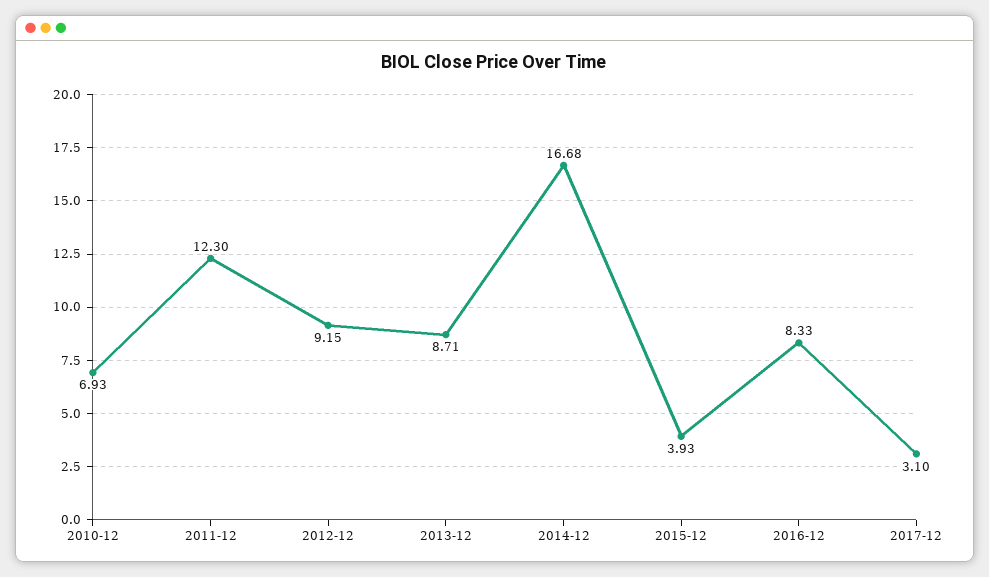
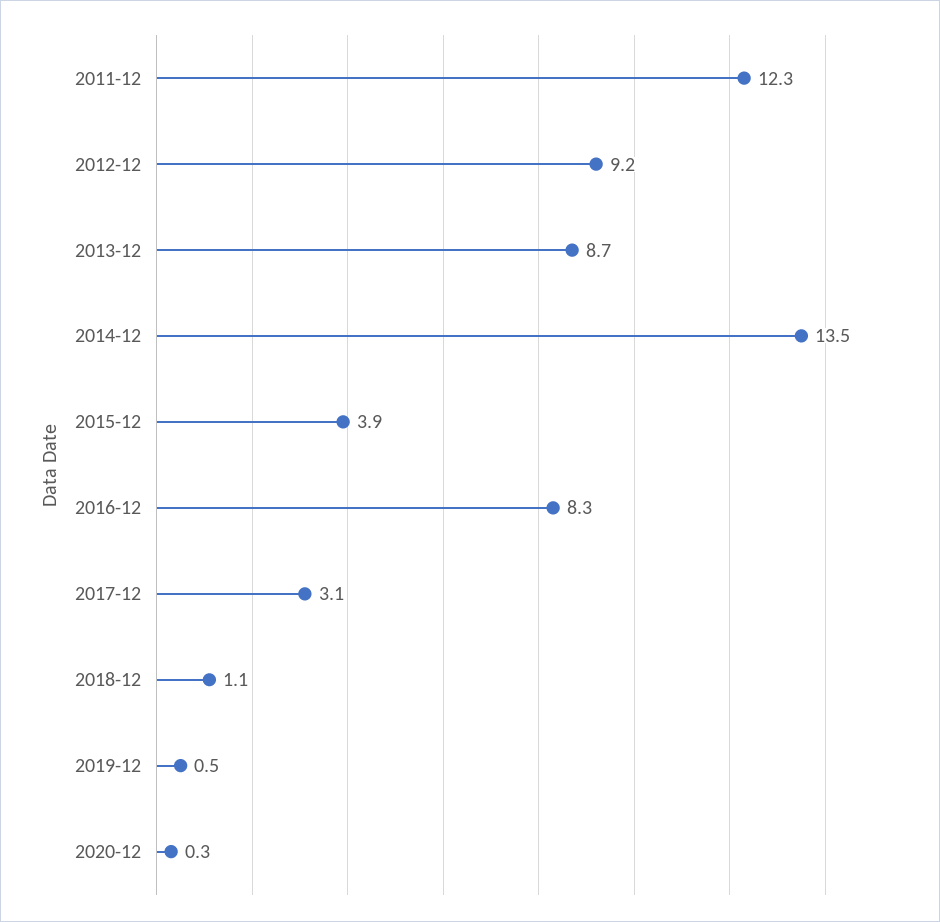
2010-12: 6.93 -> none
2014-12: 16.68 -> 13.5
2018-12: none -> 1.1
2019-12: none -> 0.5
2020-12: none -> 0.3

